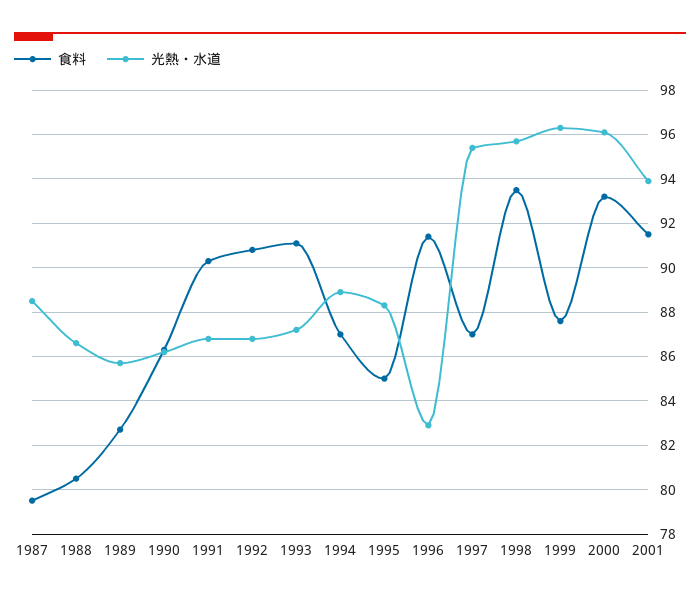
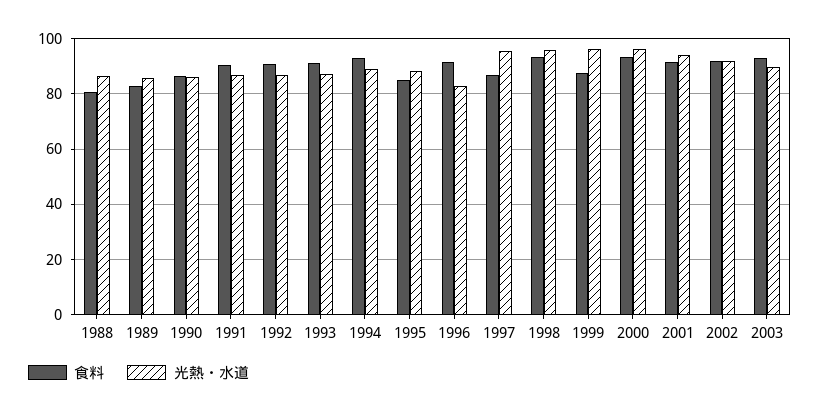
食料, 1987: 79.5 -> none
光熱・水道, 1987: 88.5 -> none
食料, 1994: 87 -> 92.5
食料, 2002: none -> 92.5
光熱・水道, 2002: none -> 92.5
食料, 2003: none -> 92.5
光熱・水道, 2003: none -> 90

